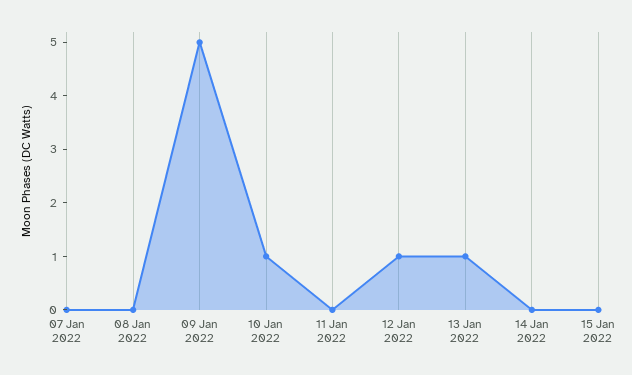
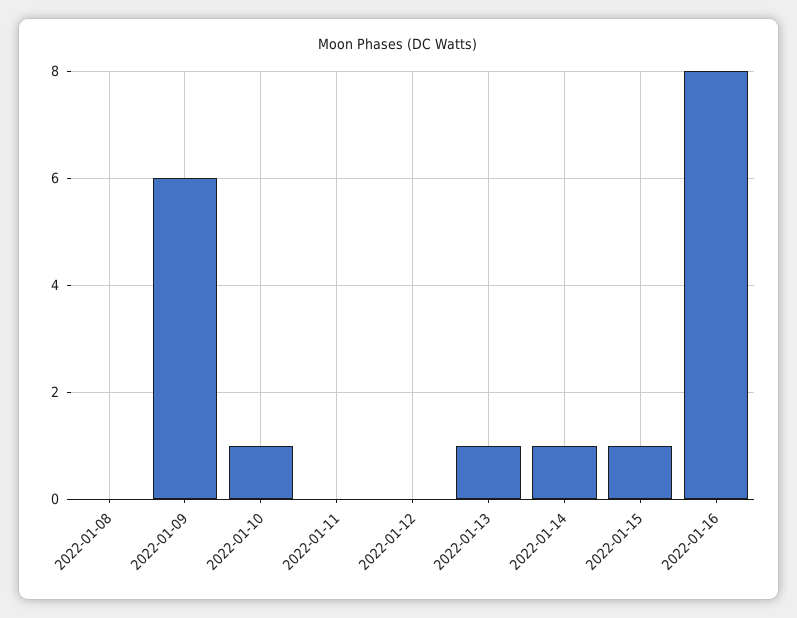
07 Jan 2022: 0 -> none
09 Jan 2022: 5 -> 6
12 Jan 2022: 1 -> 0
14 Jan 2022: 0 -> 1
15 Jan 2022: 0 -> 1
2022-01-16: none -> 8

